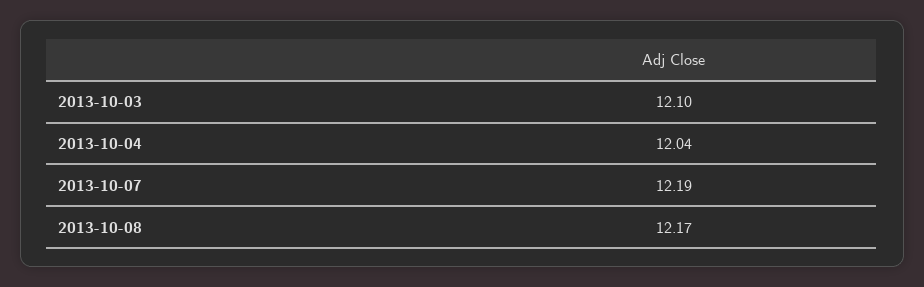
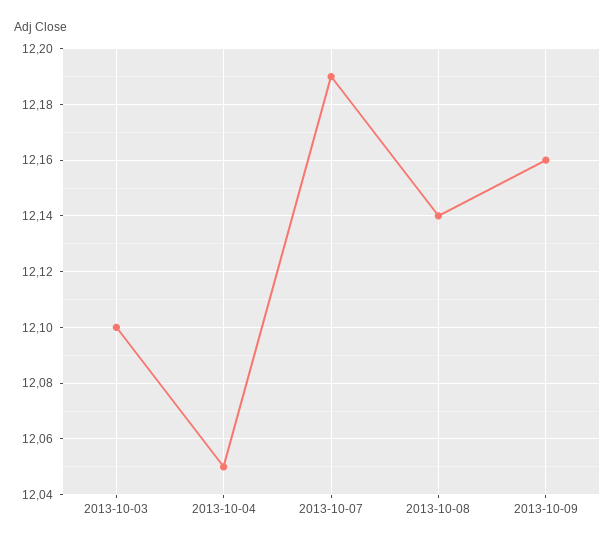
2013-10-04: 12.04 -> 12.05
2013-10-08: 12.17 -> 12.14
2013-10-09: none -> 12.16

